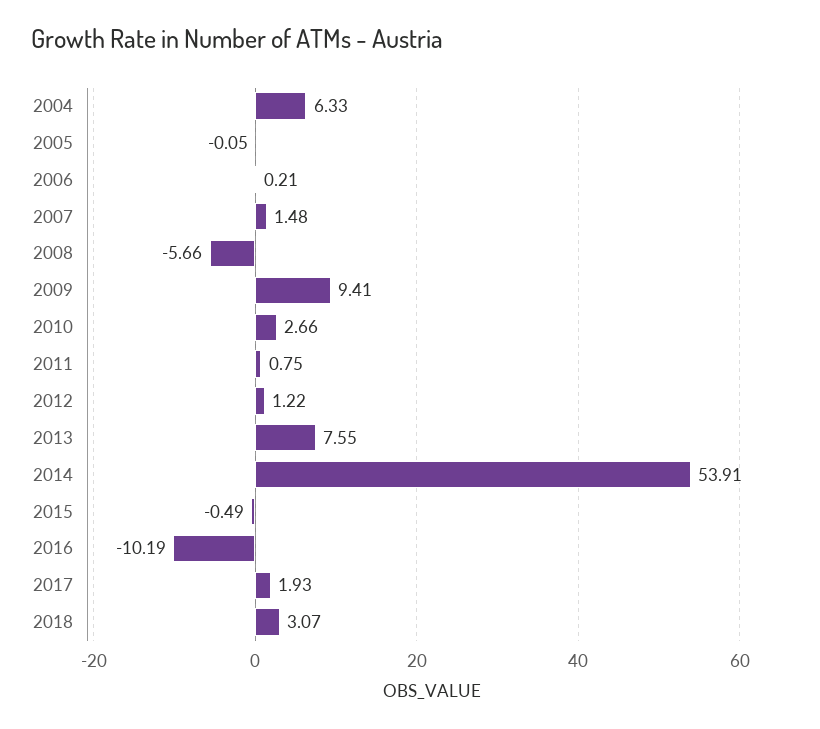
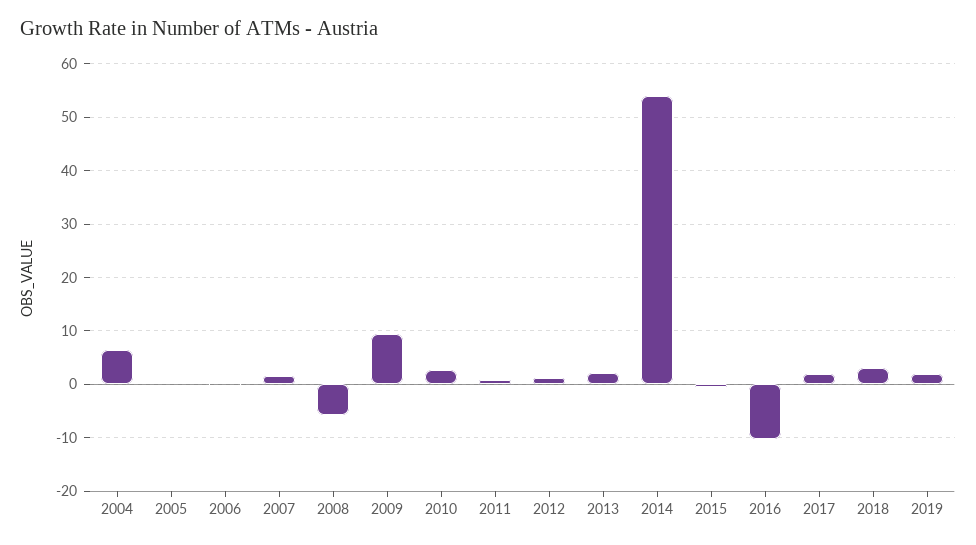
2013: 7.55 -> 2
2019: none -> 2

